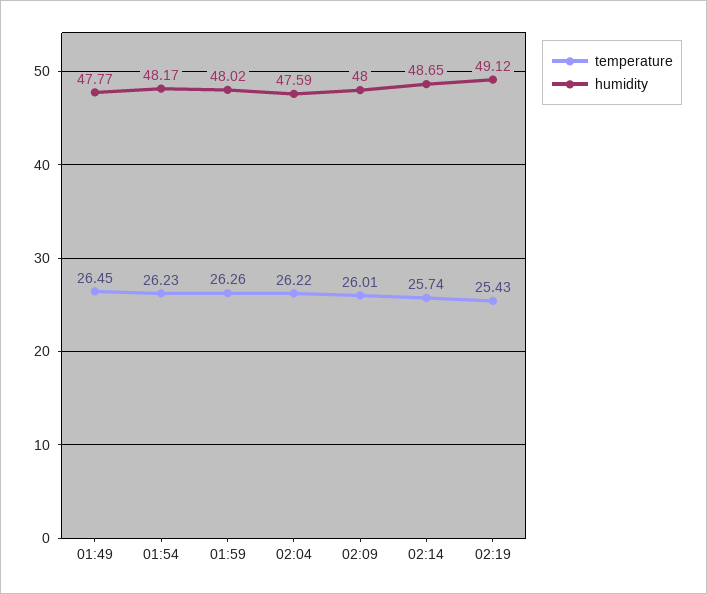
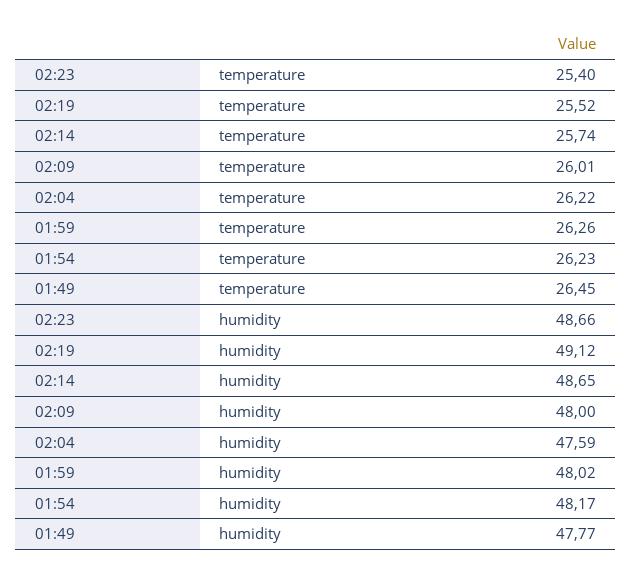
temperature, 02:19: 25.43 -> 25.52
temperature, 02:23: none -> 25.4
humidity, 02:23: none -> 48.66

